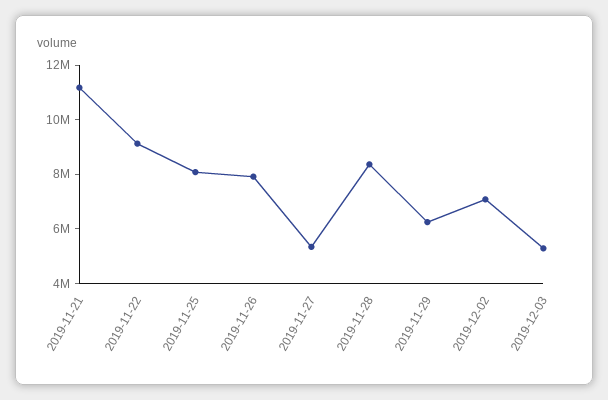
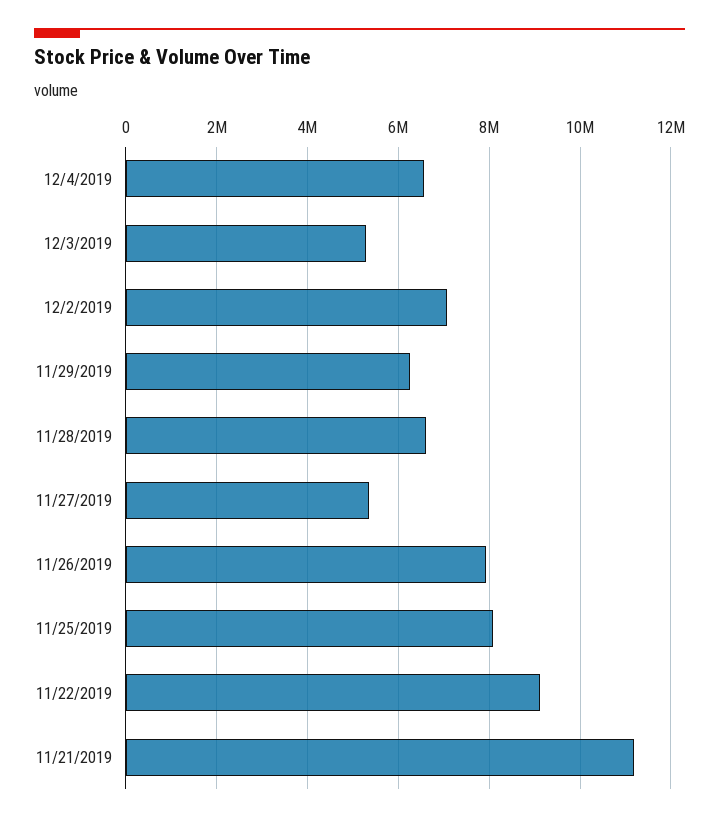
2019-11-28: 8500000 -> 6600000
12/4/2019: none -> 6600000

